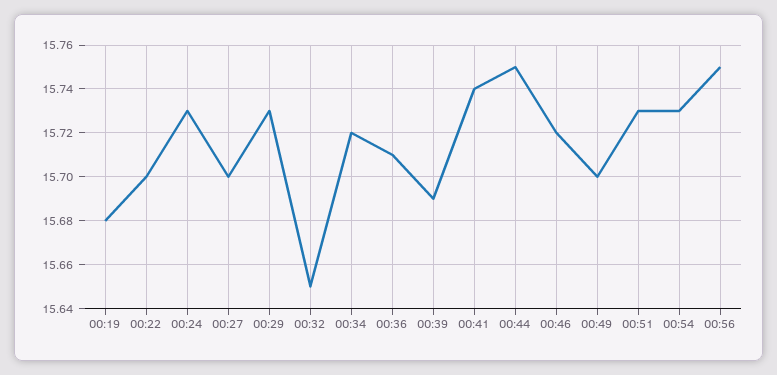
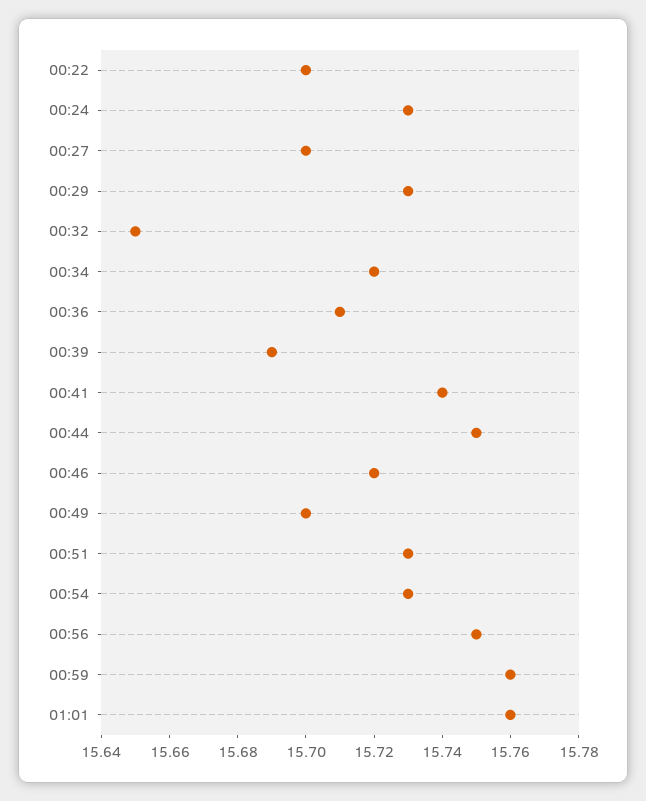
00:19: 15.68 -> none
00:59: none -> 15.76
01:01: none -> 15.76

